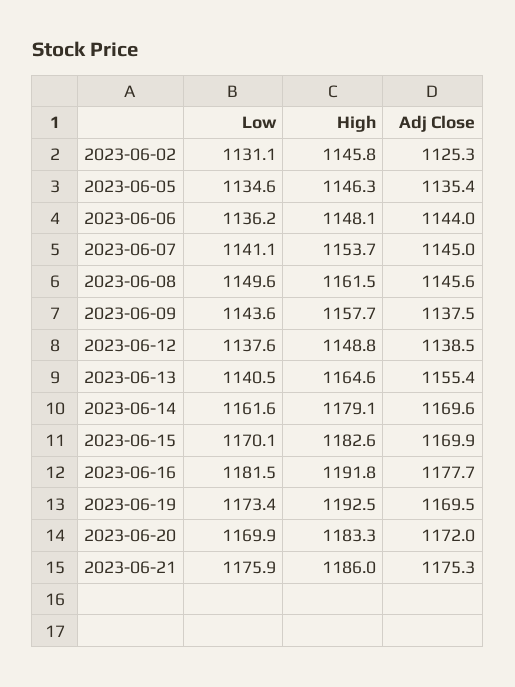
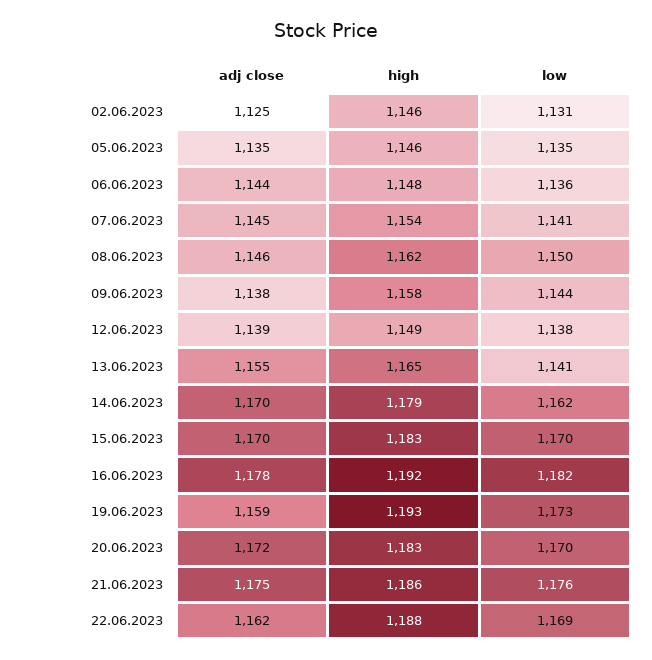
Adj Close, 2023-06-19: 1169.5 -> 1159
Adj Close, 22.06.2023: none -> 1162
High, 22.06.2023: none -> 1188
Low, 22.06.2023: none -> 1169

